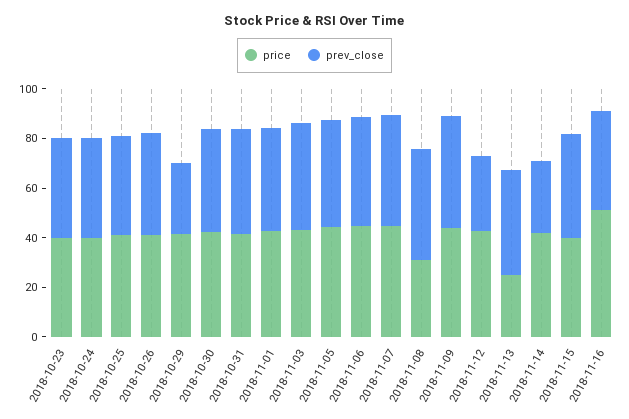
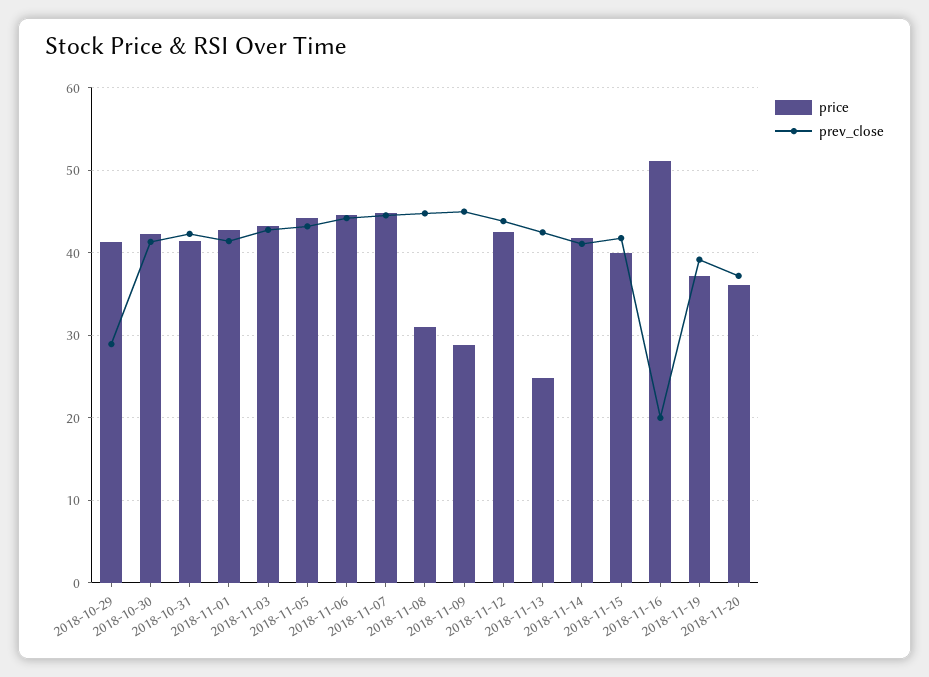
price, 2018-10-23: 40 -> none
prev_close, 2018-10-23: 40 -> none
price, 2018-10-24: 40 -> none
prev_close, 2018-10-24: 40 -> none
price, 2018-10-25: 40 -> none
prev_close, 2018-10-25: 40 -> none
price, 2018-10-26: 40 -> none
prev_close, 2018-10-26: 40 -> none
price, 2018-11-09: 45 -> 29
prev_close, 2018-11-12: 30 -> 44
prev_close, 2018-11-14: 30 -> 41
prev_close, 2018-11-16: 40 -> 20
price, 2018-11-19: none -> 37
prev_close, 2018-11-19: none -> 39
price, 2018-11-20: none -> 36
prev_close, 2018-11-20: none -> 37

